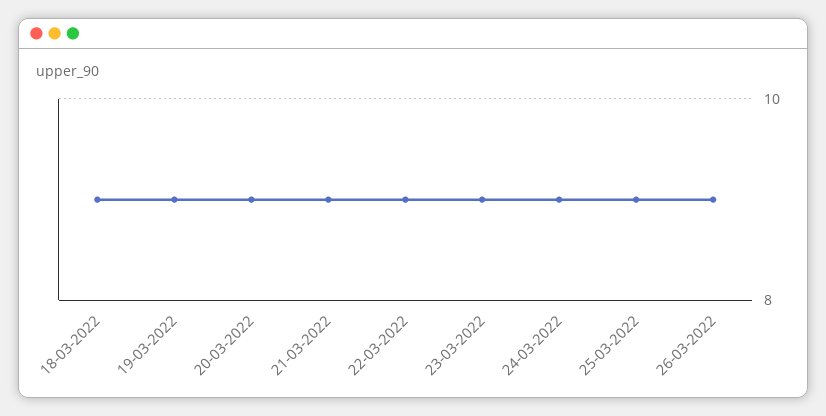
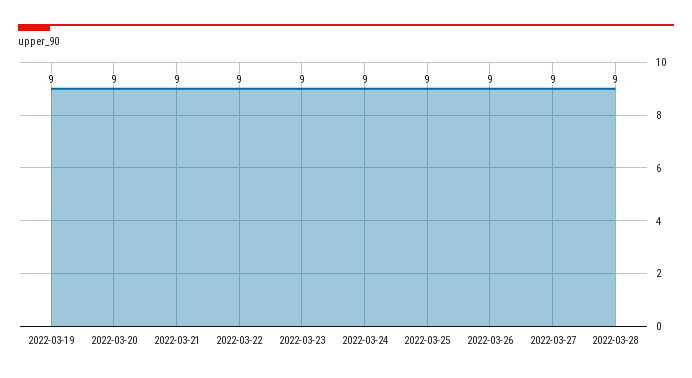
18-03-2022: 9 -> none
2022-03-27: none -> 9
2022-03-28: none -> 9

